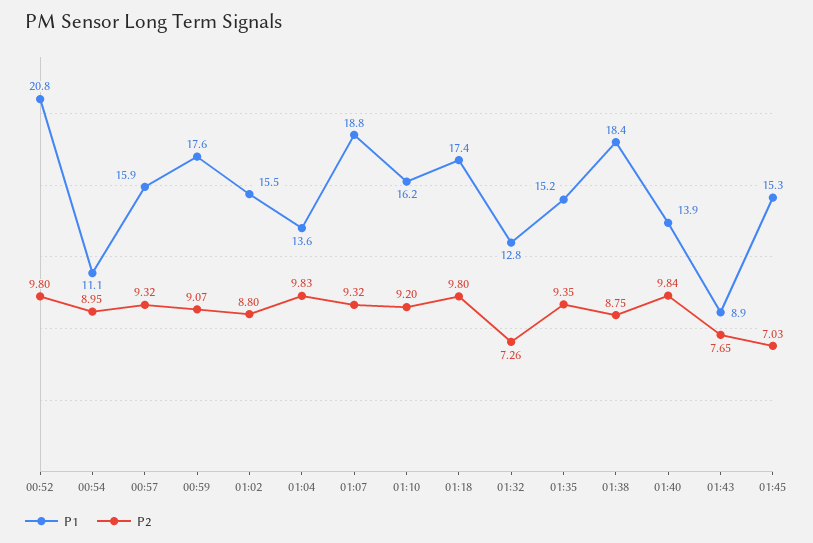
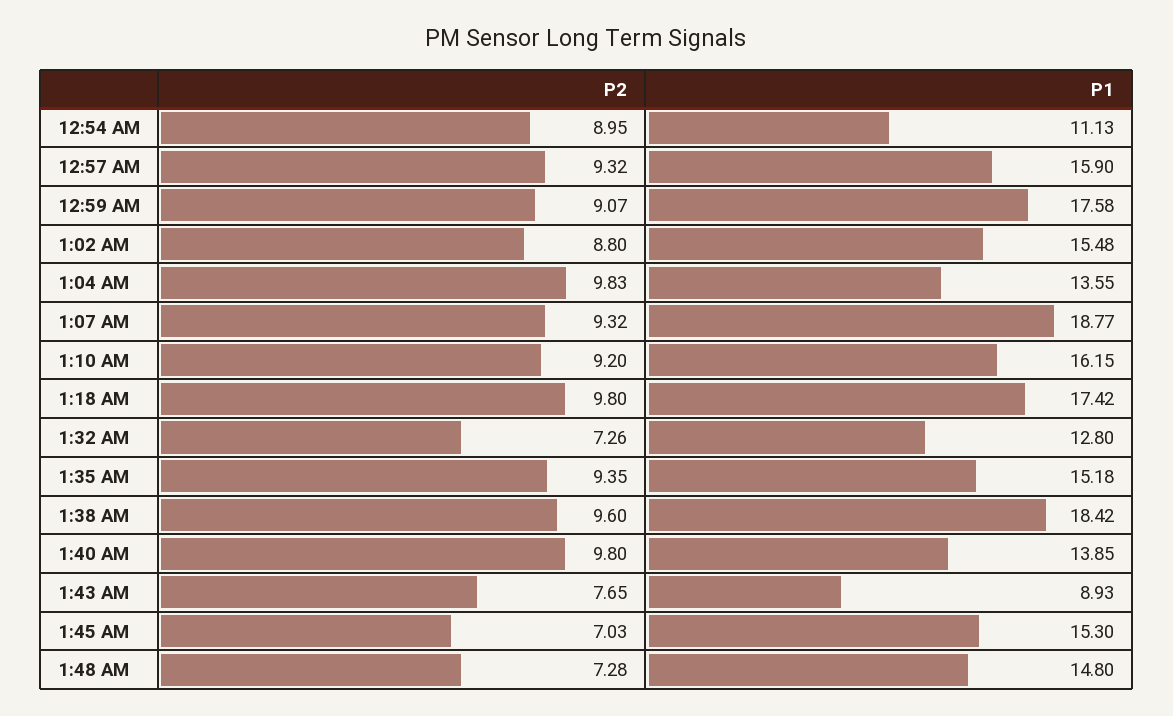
P1, 00:52: 20.8 -> none
P2, 00:52: 9.8 -> none
P2, 01:38: 8.75 -> 9.6
P2, 01:40: 9.84 -> 9.8
P2, 1:48 AM: none -> 7.28
P1, 1:48 AM: none -> 14.8

